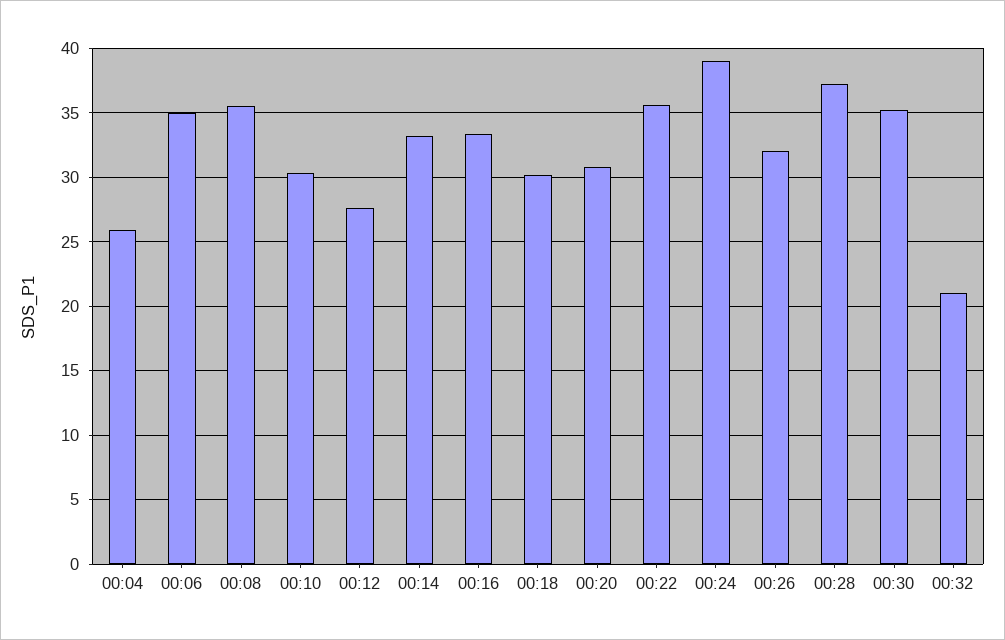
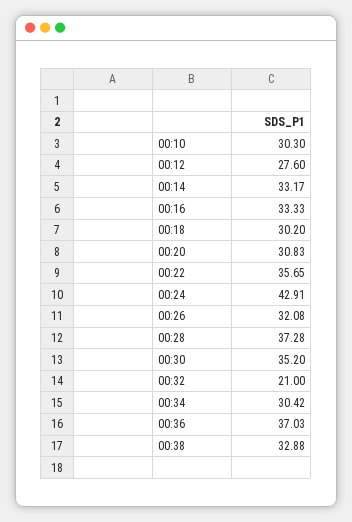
00:04: 26 -> none
00:06: 35 -> none
00:08: 35.5 -> none
00:24: 39 -> 42.91
00:34: none -> 30.42
00:36: none -> 37.03
00:38: none -> 32.88

